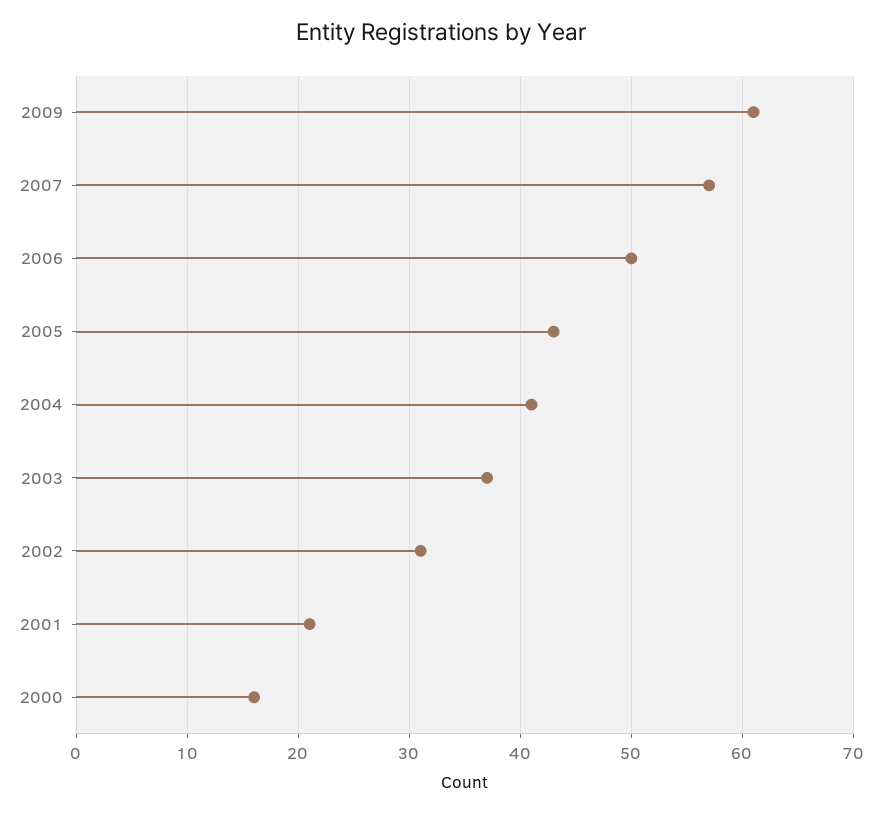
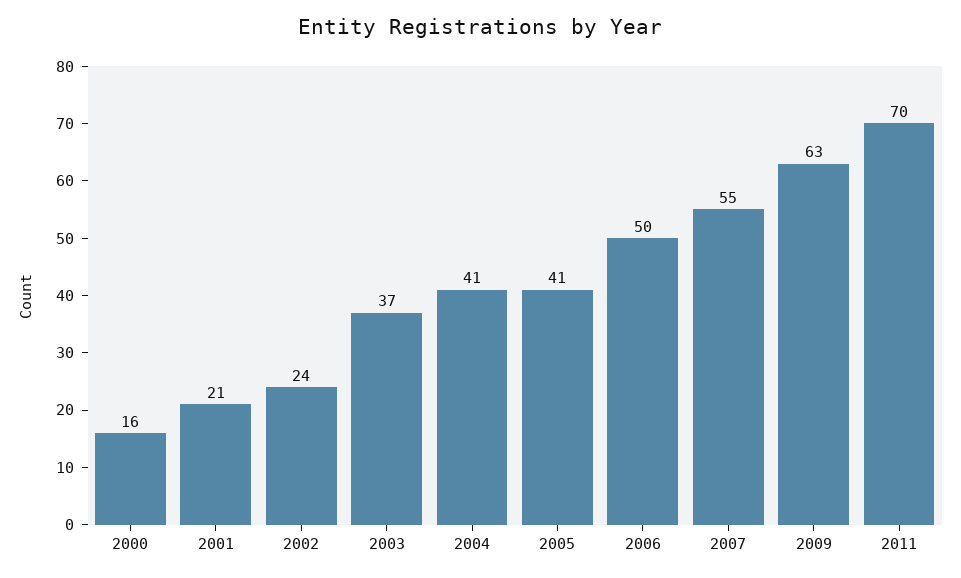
2009: 61 -> 63
2007: 57 -> 55
2005: 43 -> 41
2002: 31 -> 24
2011: none -> 70

